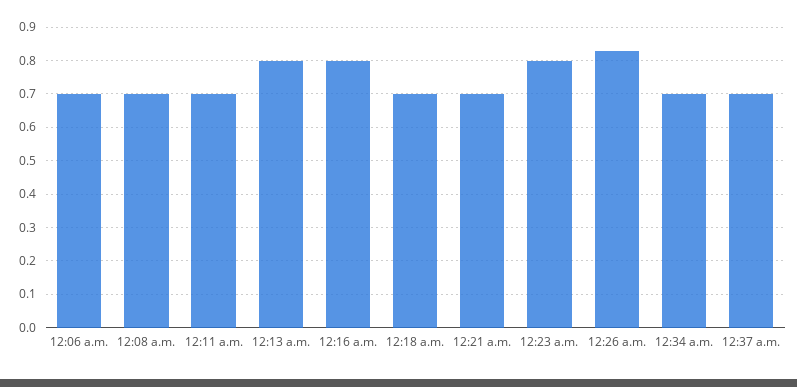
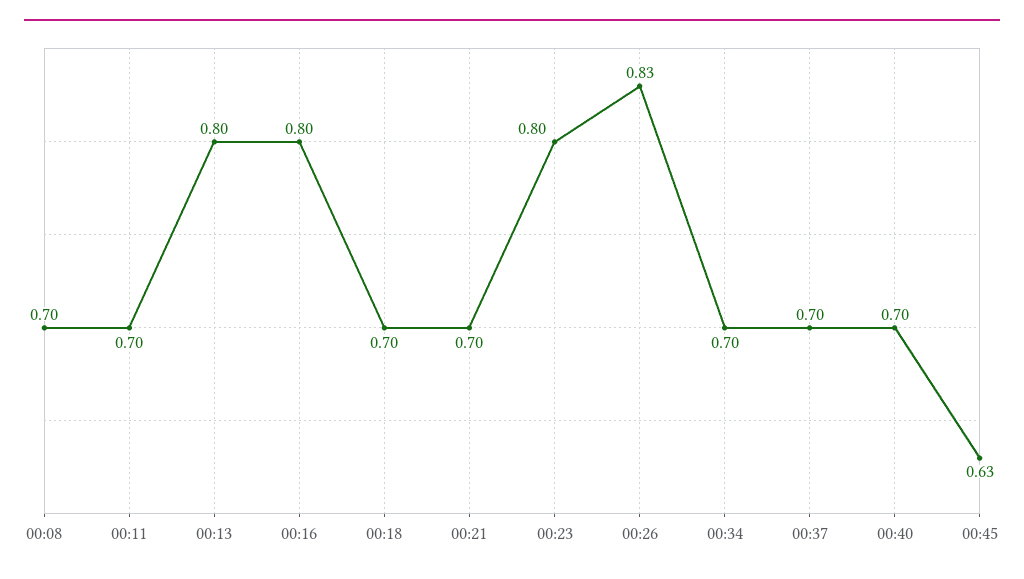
12:06 a.m.: 0.7 -> none
00:40: none -> 0.7
00:45: none -> 0.63

